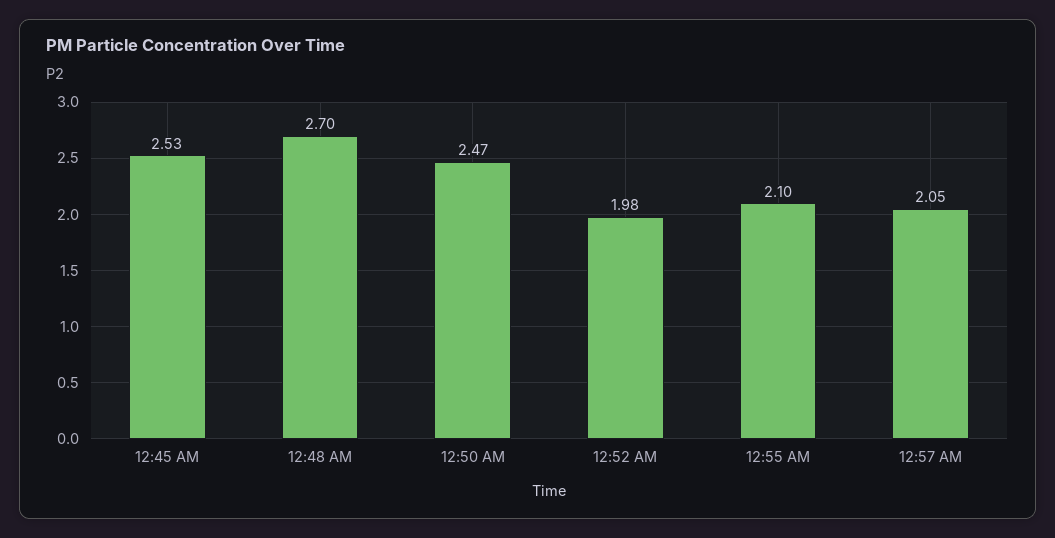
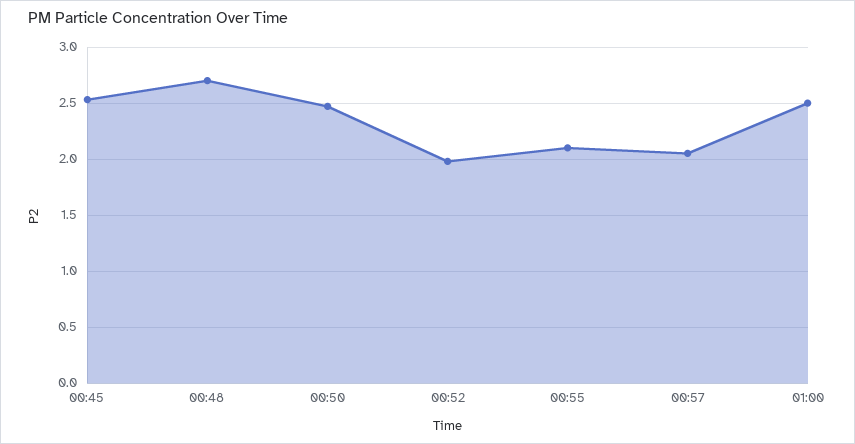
01:00: none -> 2.5

